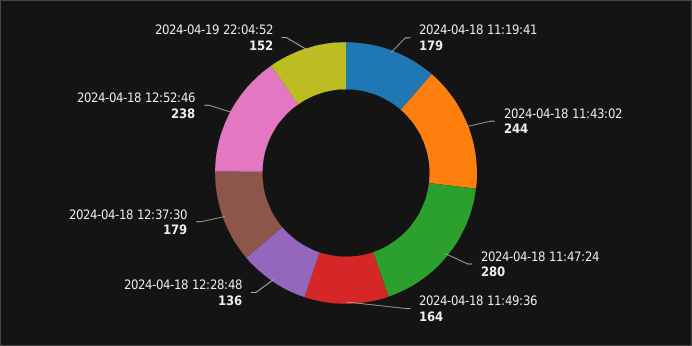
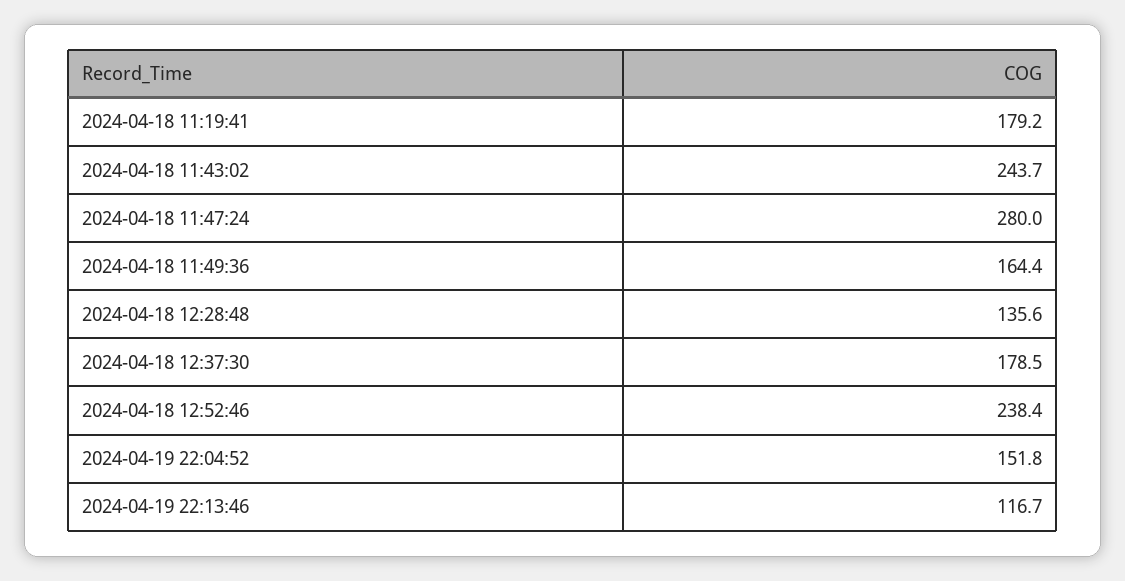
2024-04-19 22:13:46: none -> 116.7

